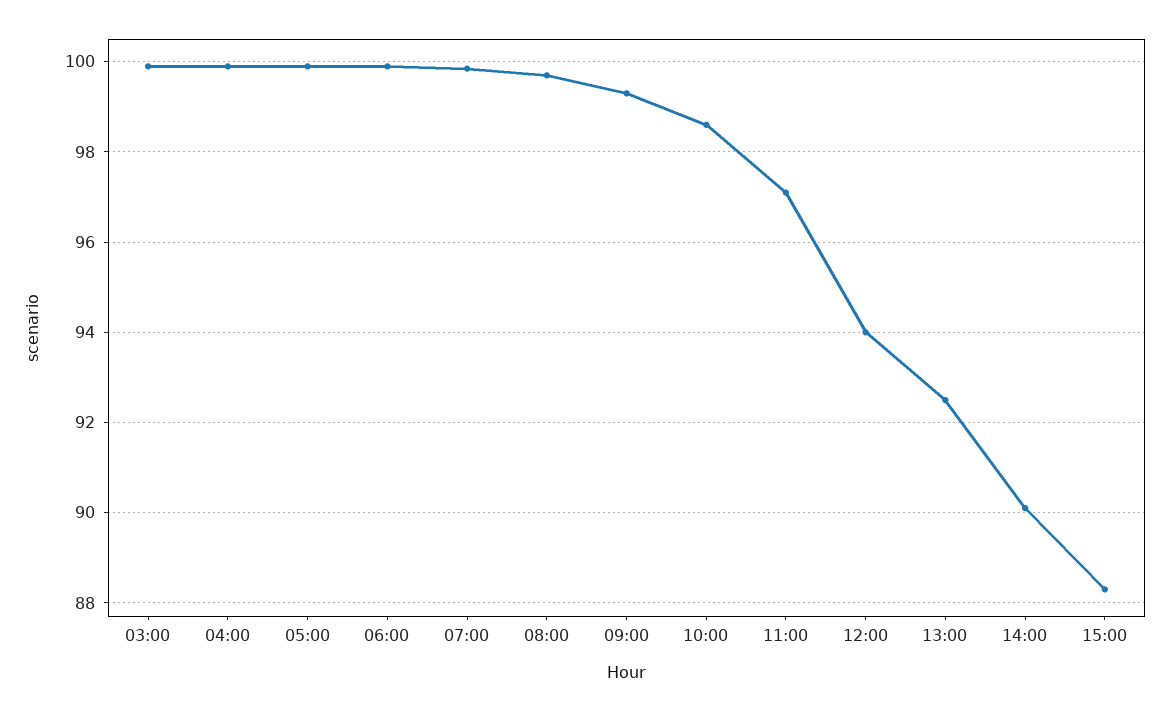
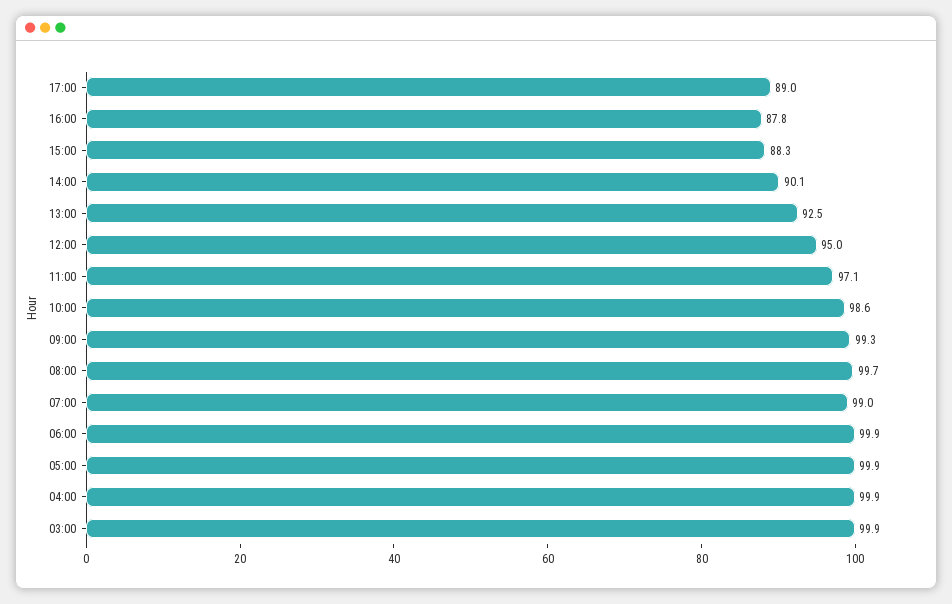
07:00: 99.8 -> 99
12:00: 94 -> 95
17:00: none -> 89
16:00: none -> 87.8

